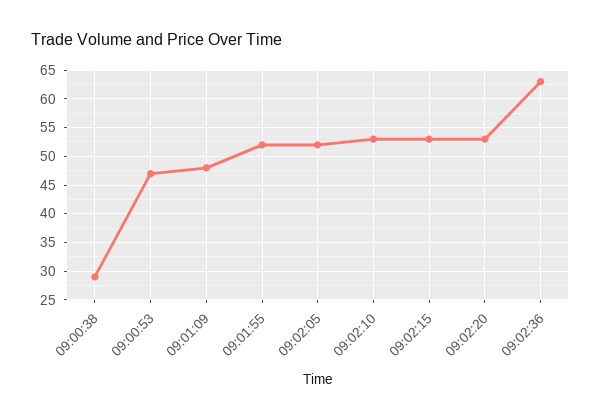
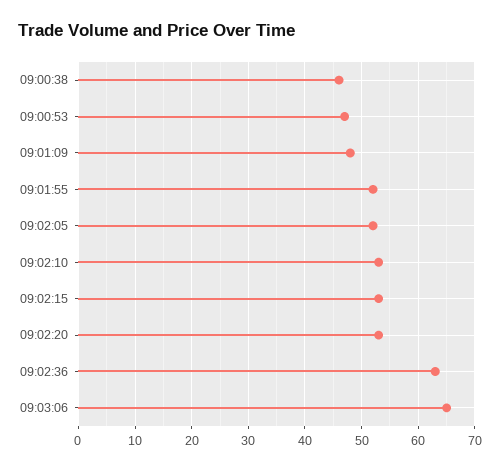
09:00:38: 30 -> 45
09:03:06: none -> 65

